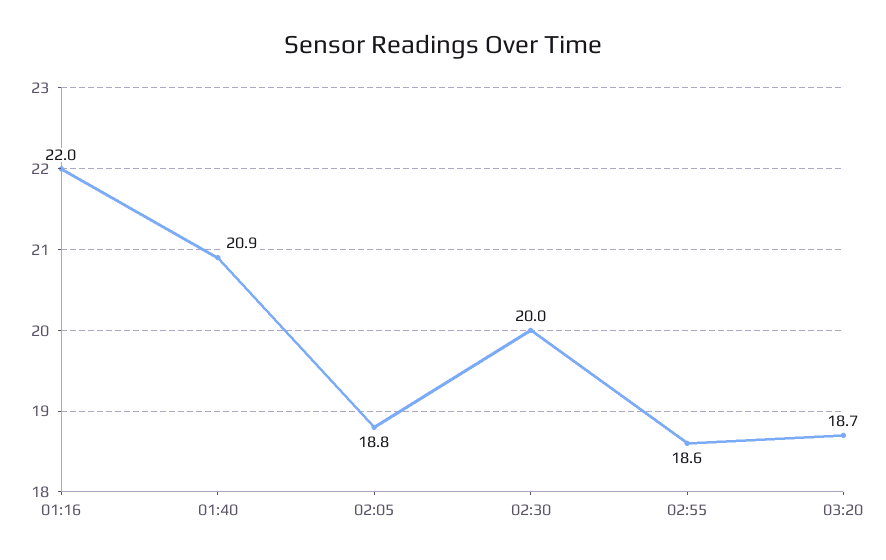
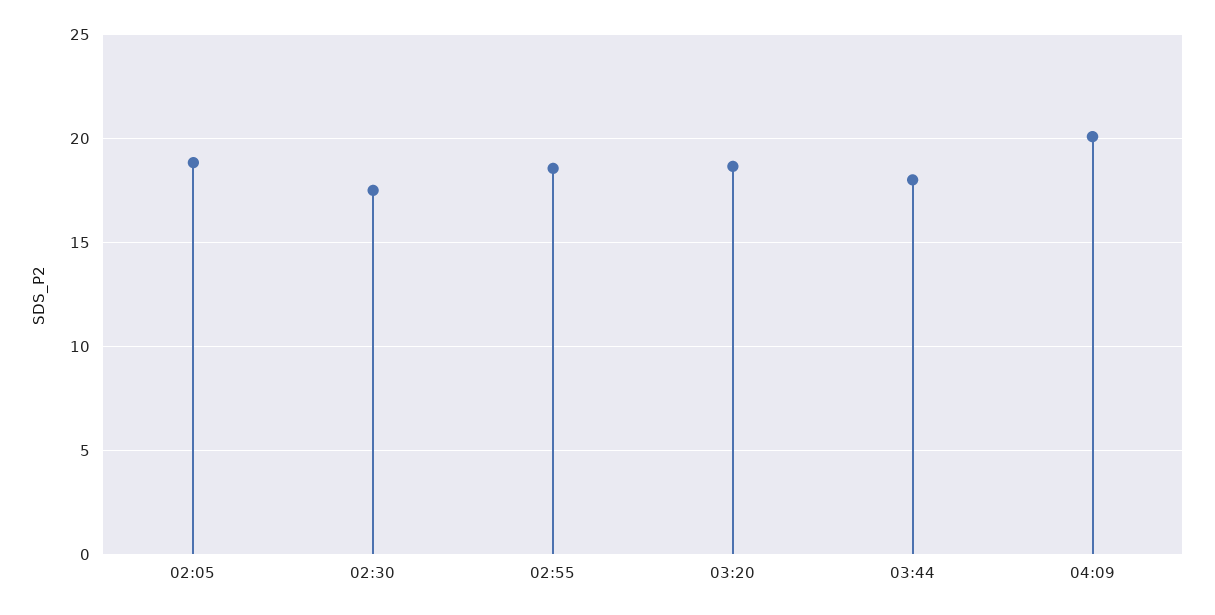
01:16: 22 -> none
01:40: 20.9 -> none
02:30: 20 -> 17.5
03:44: none -> 18
04:09: none -> 20

